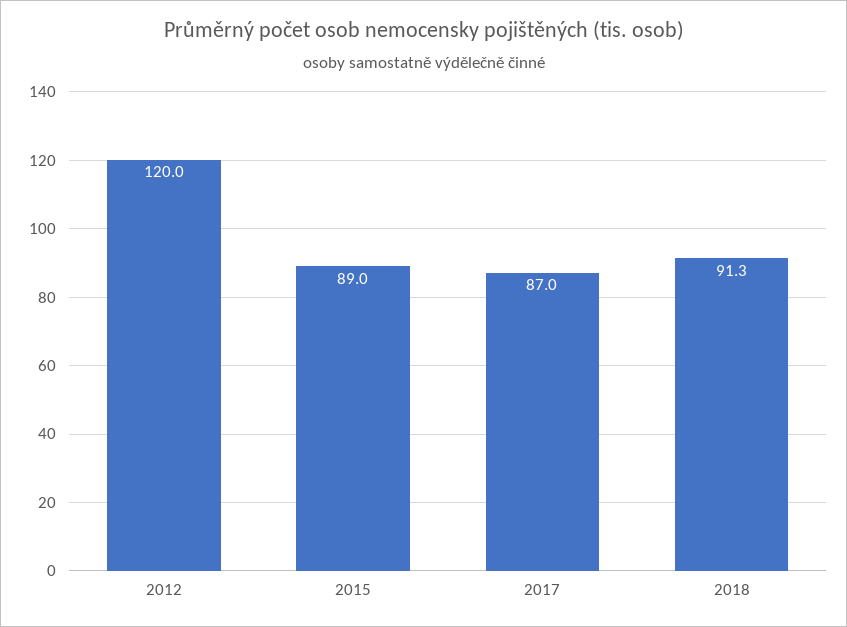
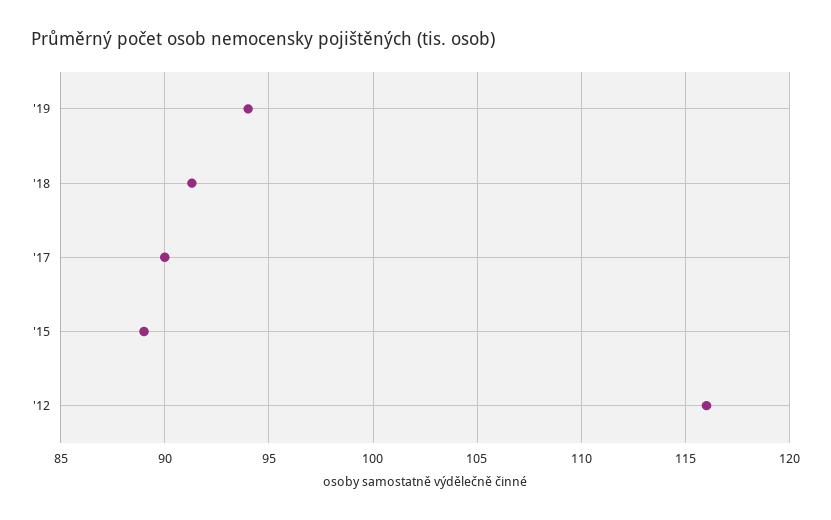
2012: 120 -> 116
2017: 87 -> 90
'19: none -> 94

